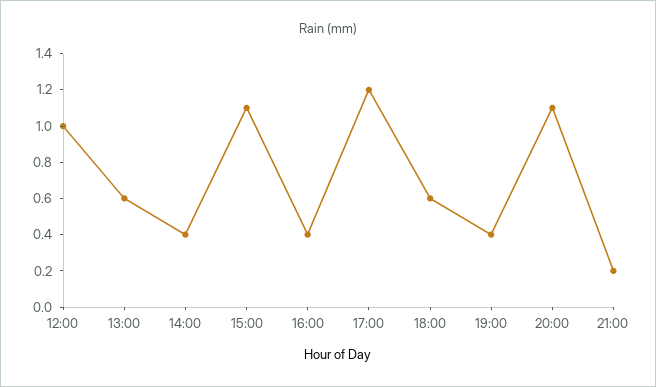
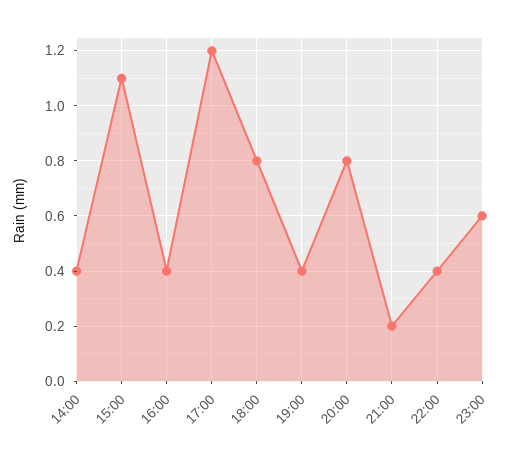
12:00: 1 -> none
13:00: 0.6 -> none
18:00: 0.6 -> 0.8
20:00: 1.1 -> 0.8
22:00: none -> 0.4
23:00: none -> 0.6

